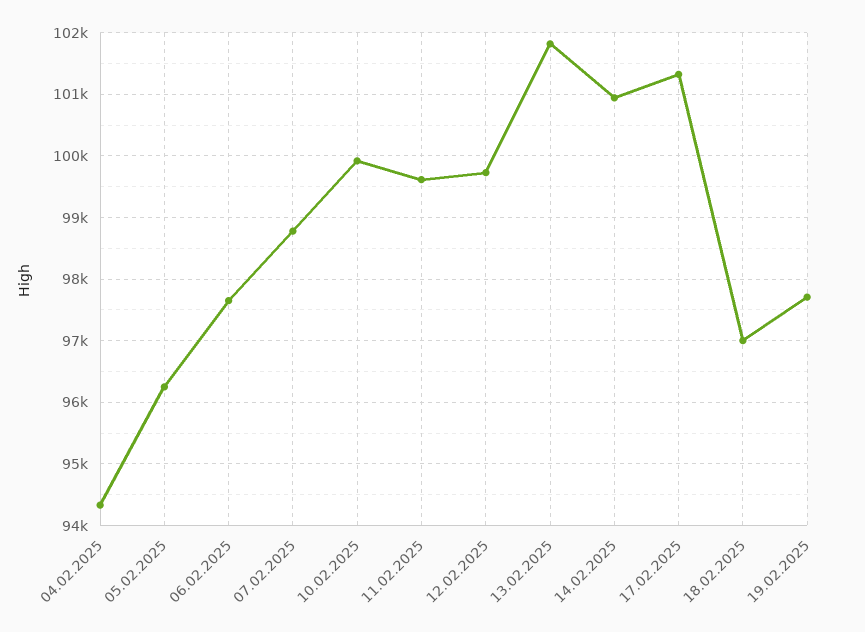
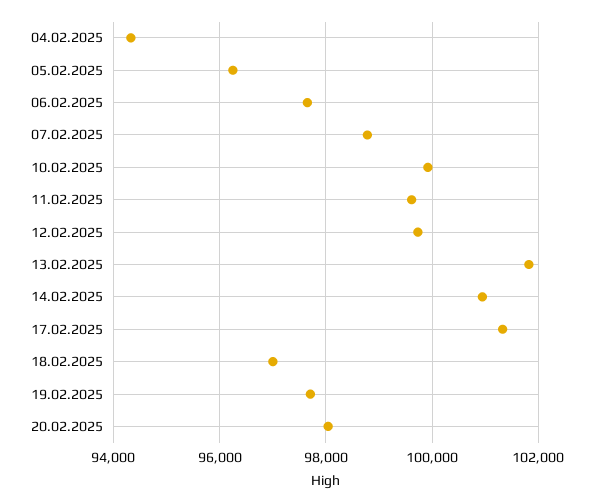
20.02.2025: none -> 98000

